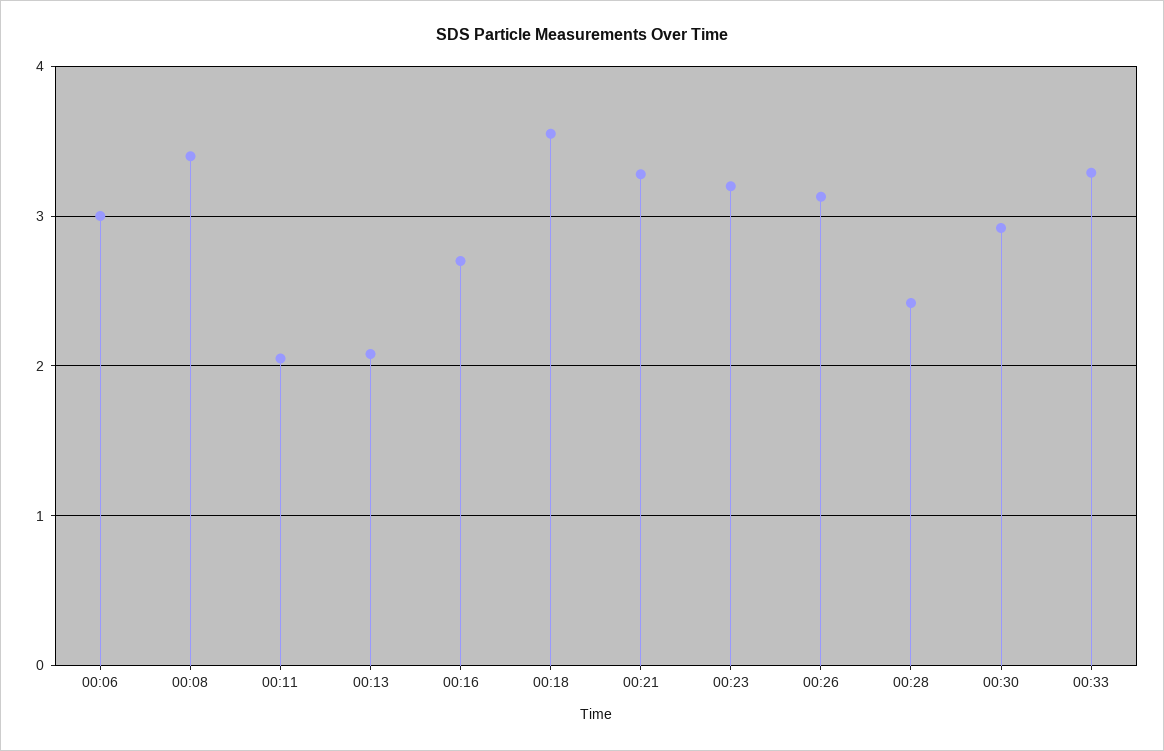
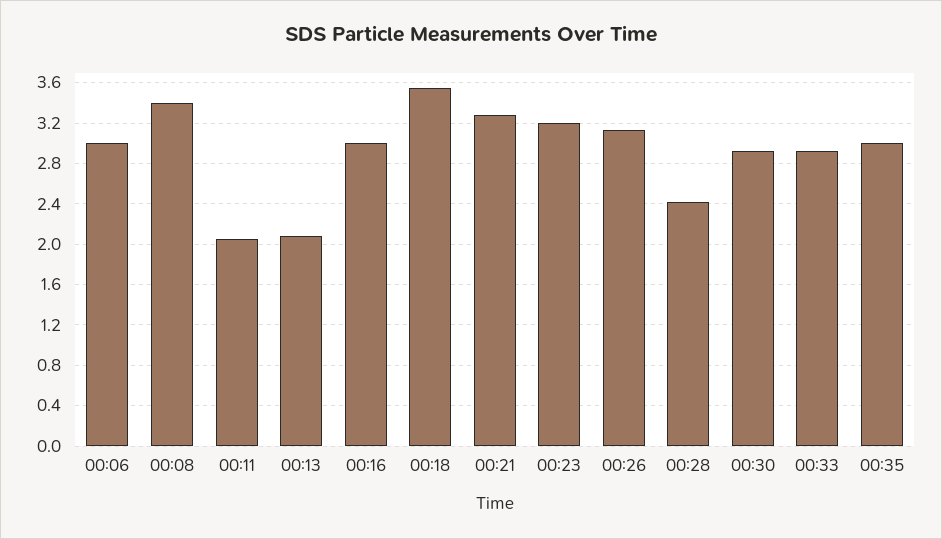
00:16: 2.7 -> 3
00:33: 3.3 -> 2.9
00:35: none -> 3

